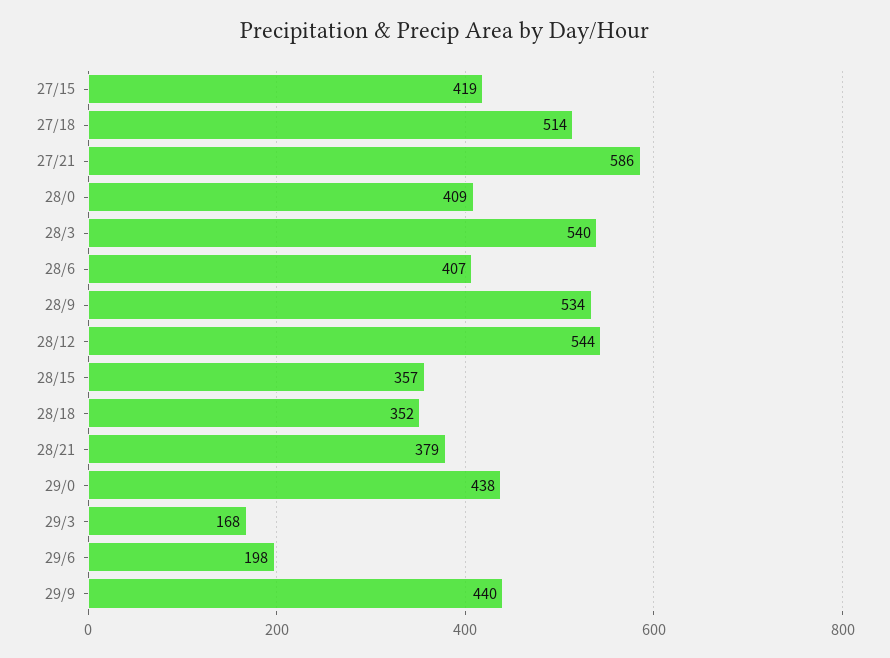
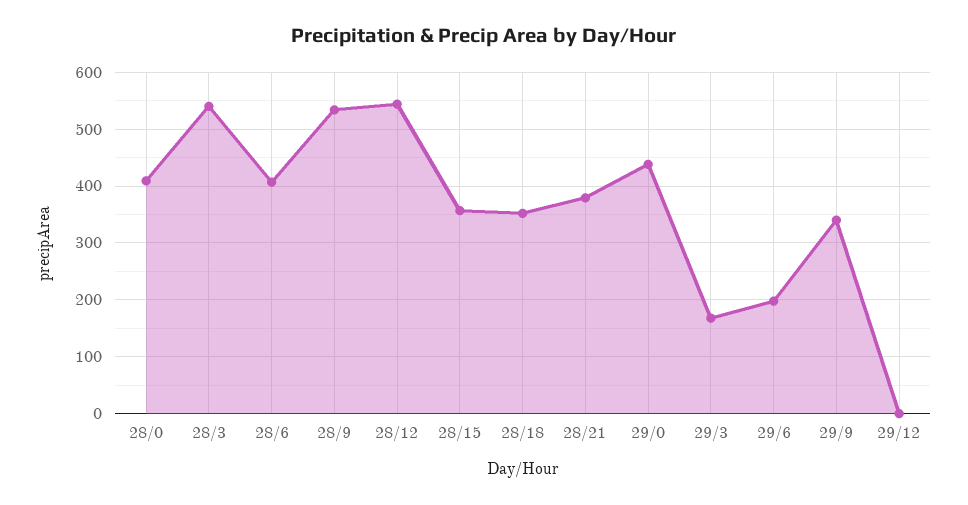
27/15: 419 -> none
27/18: 514 -> none
27/21: 586 -> none
29/9: 440 -> 340
29/12: none -> 0

